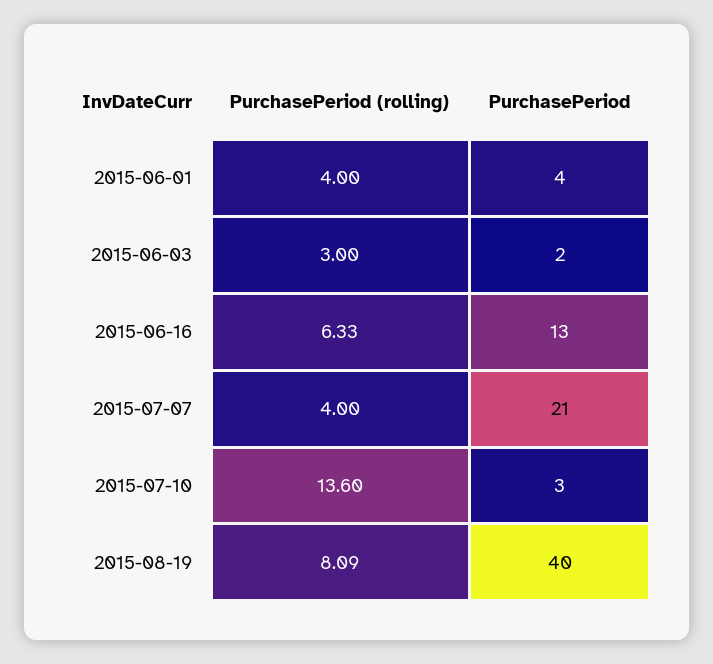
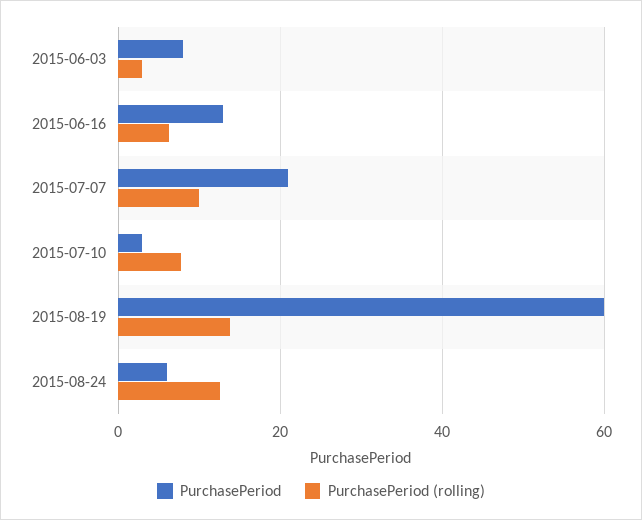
PurchasePeriod (rolling), 2015-06-01: 4 -> none
PurchasePeriod, 2015-06-01: 4 -> none
PurchasePeriod, 2015-06-03: 2 -> 8
PurchasePeriod (rolling), 2015-07-07: 4 -> 10
PurchasePeriod (rolling), 2015-07-10: 13.6 -> 8
PurchasePeriod (rolling), 2015-08-19: 8.09 -> 14
PurchasePeriod, 2015-08-19: 40 -> 60
PurchasePeriod, 2015-08-24: none -> 6
PurchasePeriod (rolling), 2015-08-24: none -> 12

